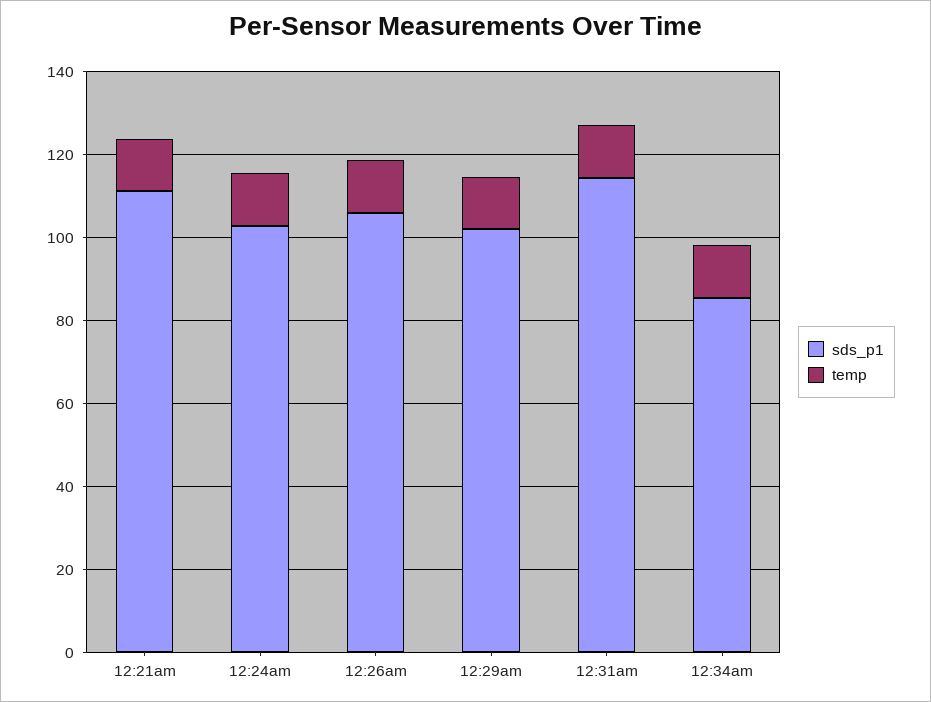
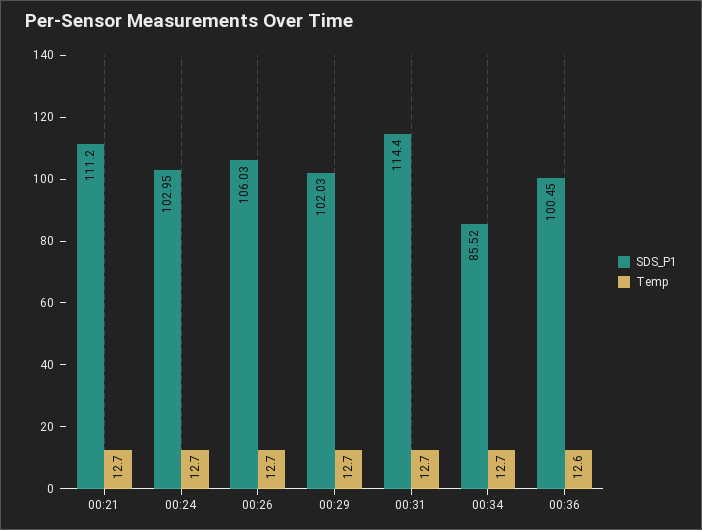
sds_p1, 00:36: none -> 100.45
temp, 00:36: none -> 12.6

